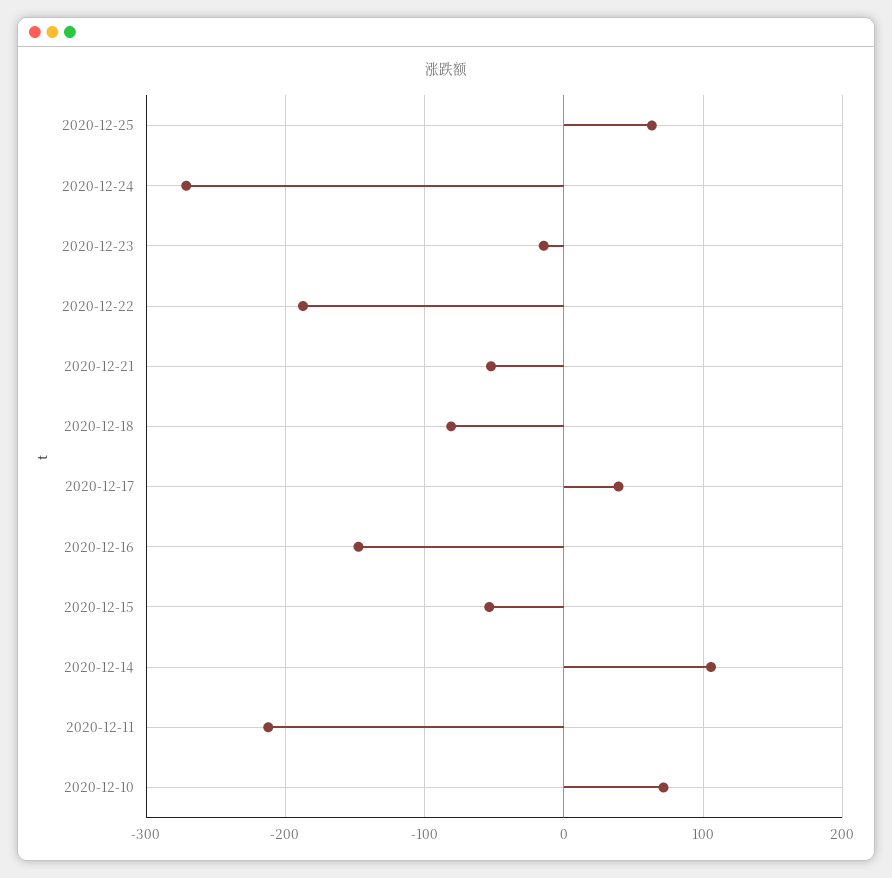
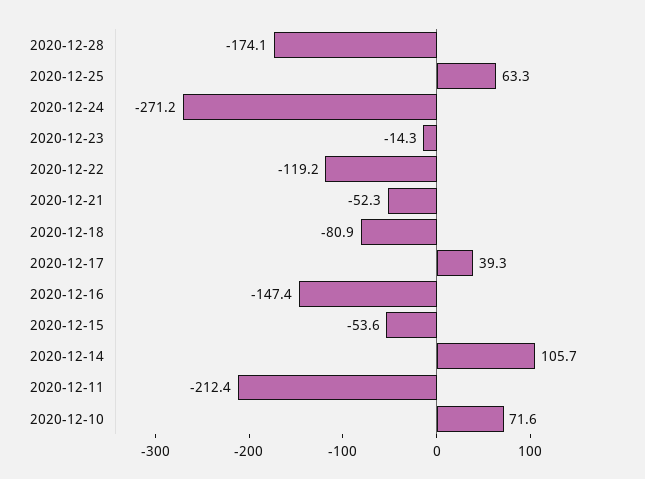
2020-12-22: -190 -> -119.2
2020-12-28: none -> -174.1

